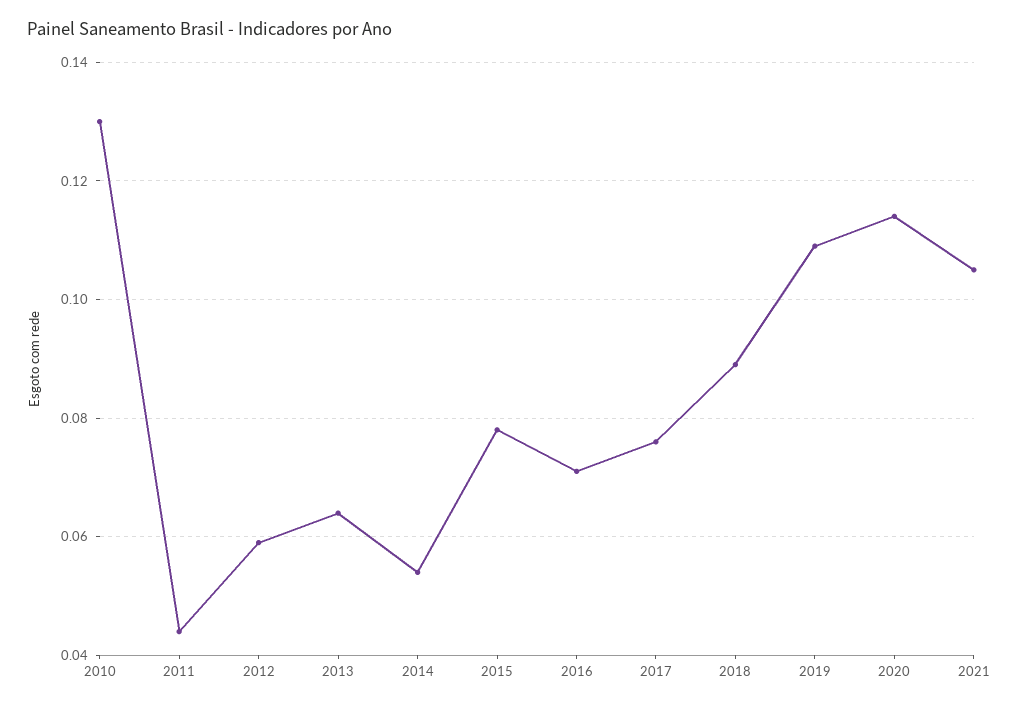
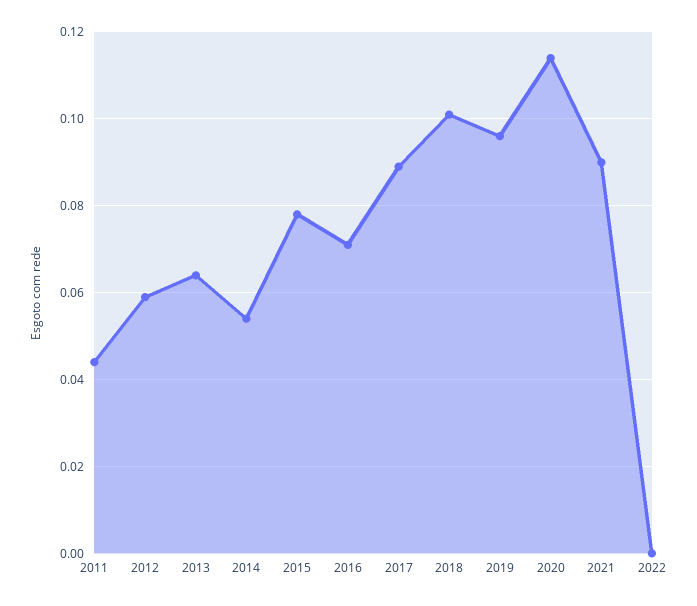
2010: 0.13 -> none
2017: 0.075 -> 0.09
2018: 0.09 -> 0.1
2019: 0.11 -> 0.095
2021: 0.105 -> 0.09
2022: none -> 0

